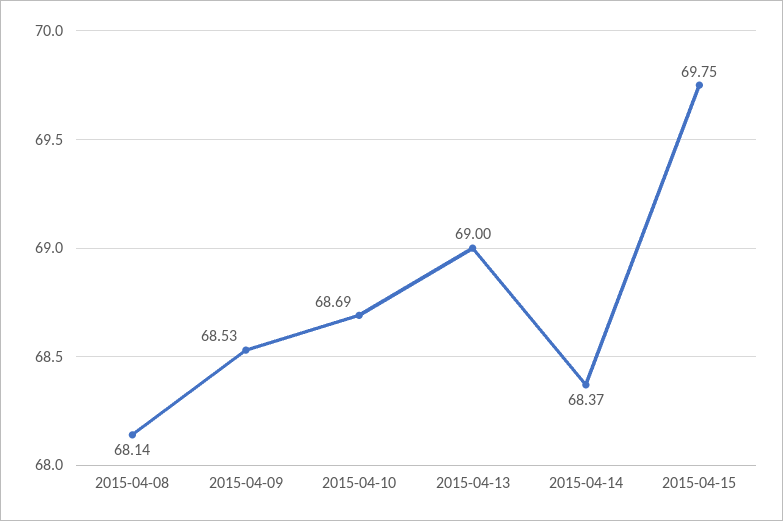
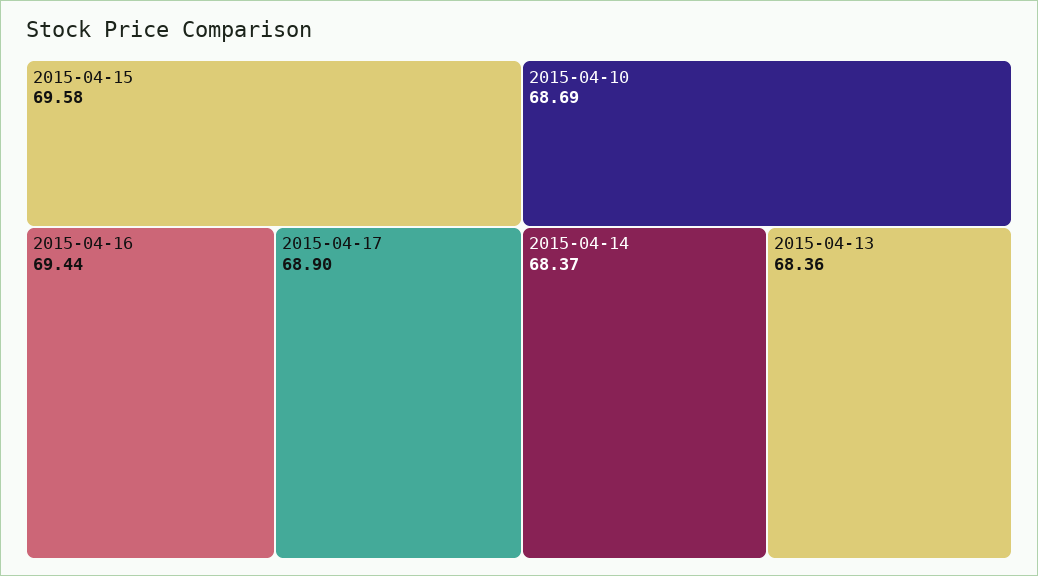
2015-04-08: 68.14 -> none
2015-04-09: 68.53 -> none
2015-04-13: 69 -> 68.36
2015-04-15: 69.75 -> 69.58
2015-04-16: none -> 69.44
2015-04-17: none -> 68.9

